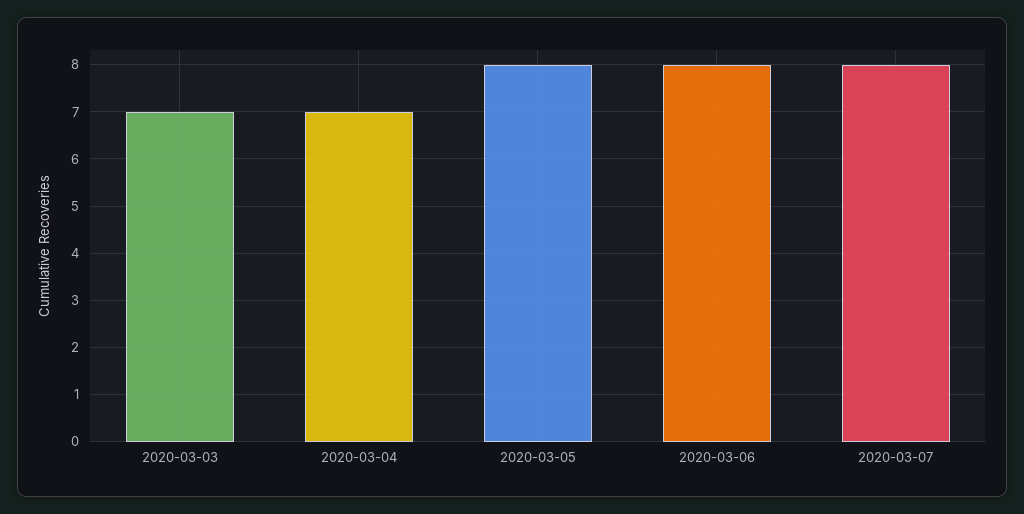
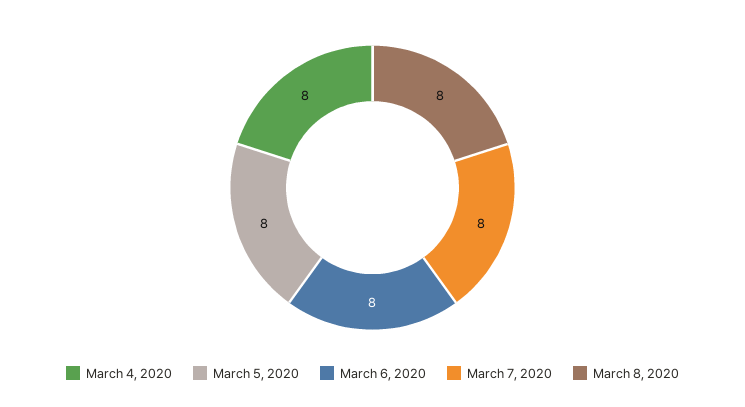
2020-03-03: 7 -> none
2020-03-04: 7 -> 8
March 8, 2020: none -> 8

